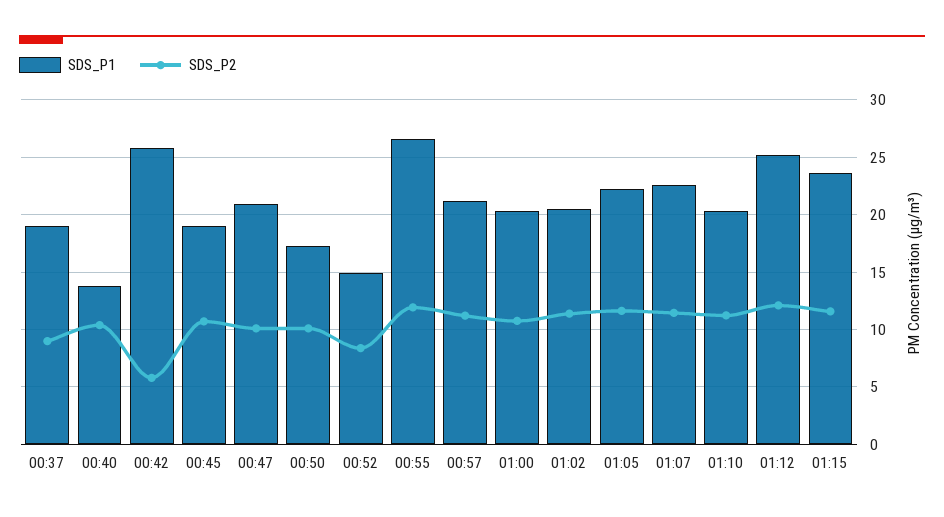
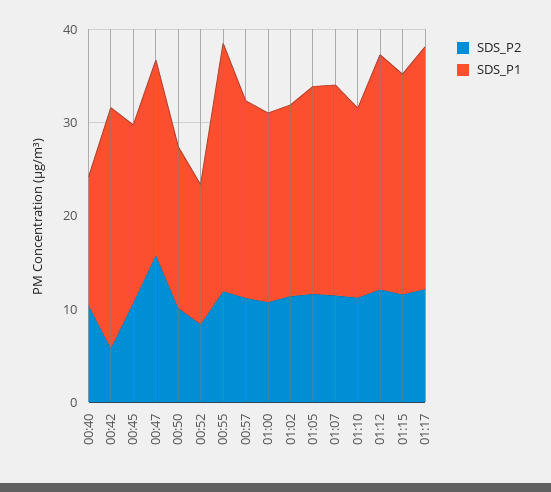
SDS_P1, 00:37: 19 -> none
SDS_P2, 00:37: 9 -> none
SDS_P2, 00:47: 10 -> 16
SDS_P2, 01:17: none -> 12
SDS_P1, 01:17: none -> 26

